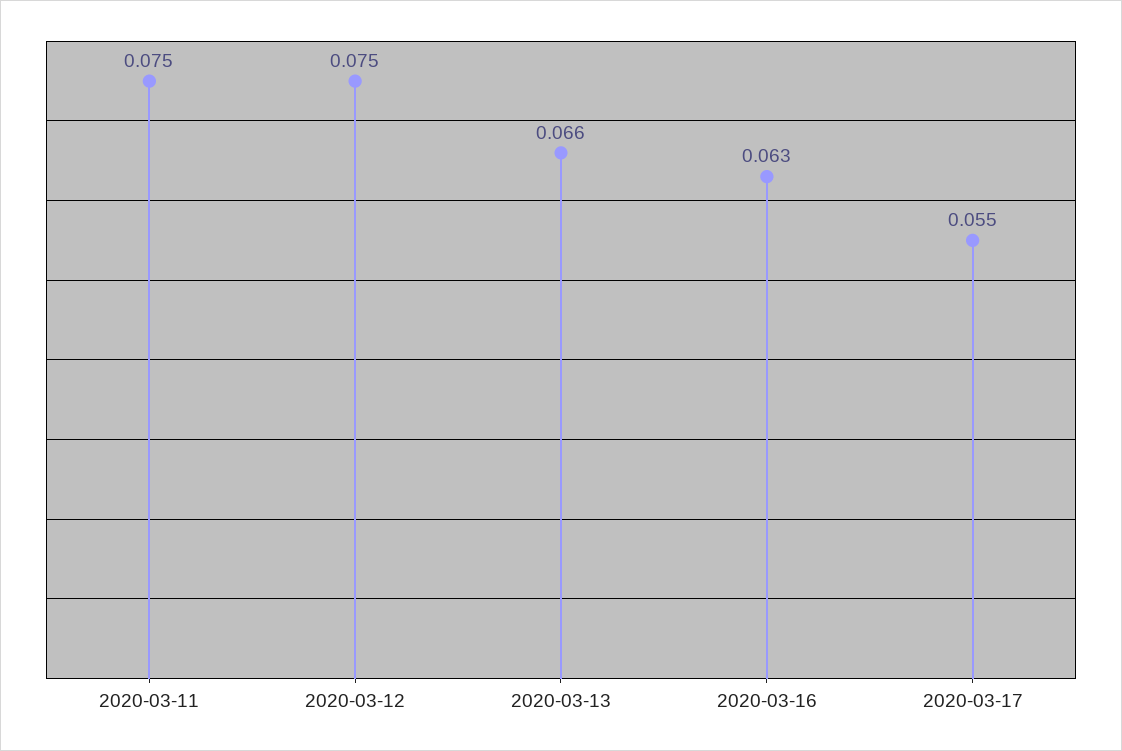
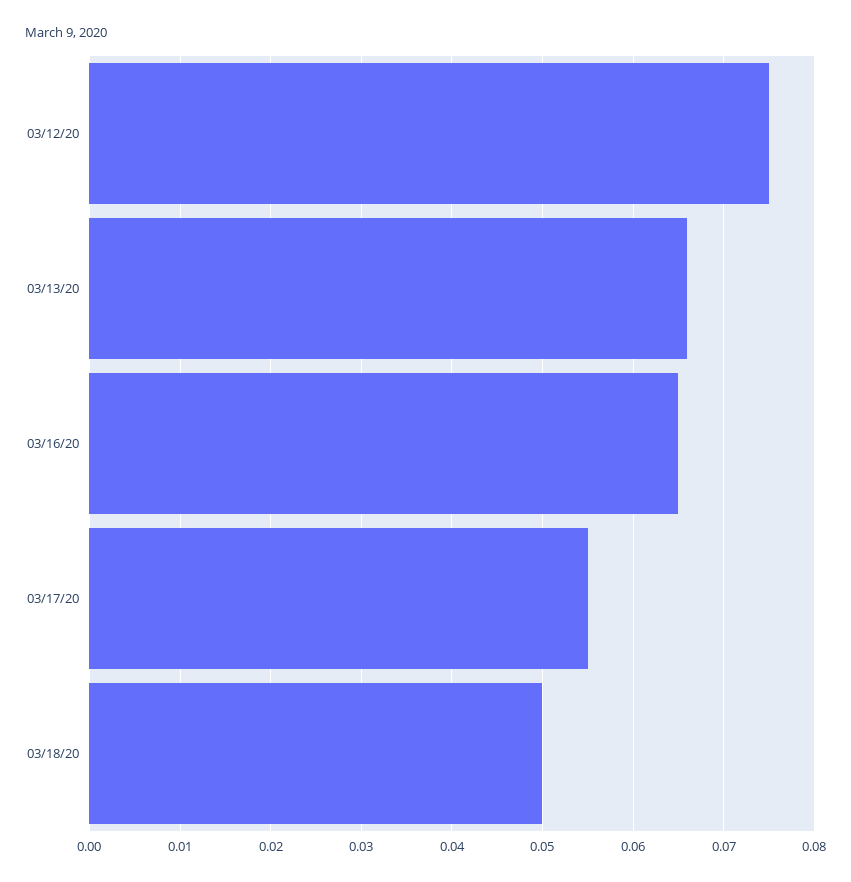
2020-03-11: 0.075 -> none
2020-03-16: 0.063 -> 0.065
03/18/20: none -> 0.05

